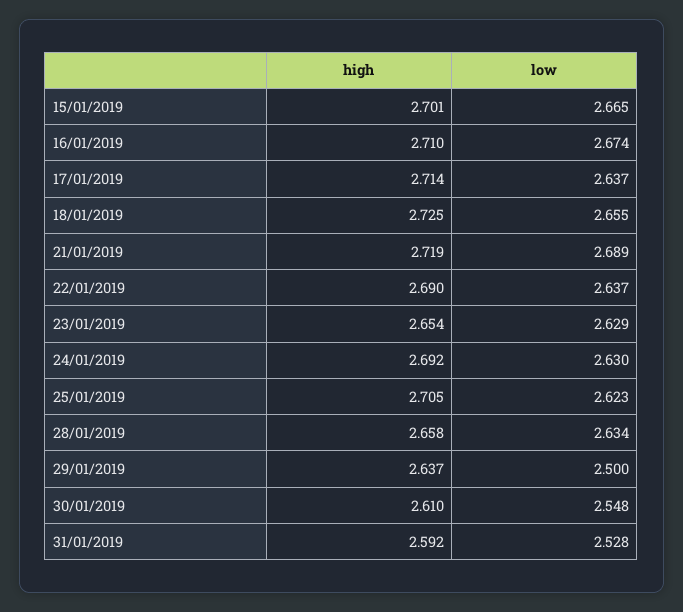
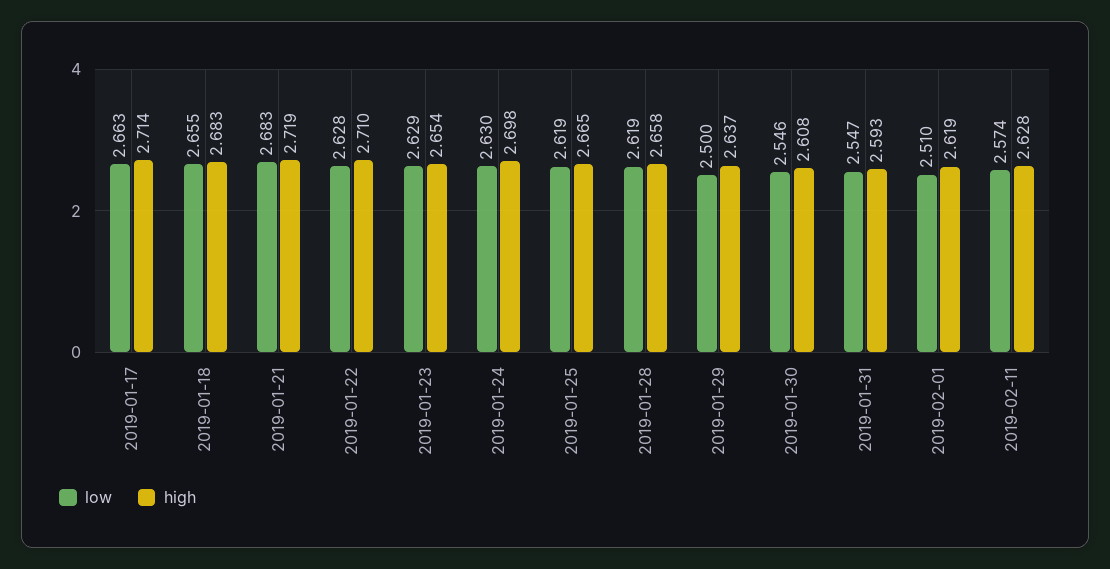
high, 15/01/2019: 2.701 -> none
low, 15/01/2019: 2.665 -> none
high, 16/01/2019: 2.71 -> none
low, 16/01/2019: 2.674 -> none
low, 17/01/2019: 2.637 -> 2.663
high, 18/01/2019: 2.725 -> 2.683
low, 21/01/2019: 2.689 -> 2.683
high, 22/01/2019: 2.69 -> 2.71
low, 22/01/2019: 2.637 -> 2.628
high, 24/01/2019: 2.692 -> 2.698
high, 25/01/2019: 2.705 -> 2.665
low, 25/01/2019: 2.623 -> 2.619
low, 28/01/2019: 2.634 -> 2.619
high, 30/01/2019: 2.61 -> 2.608
low, 30/01/2019: 2.548 -> 2.546
high, 31/01/2019: 2.592 -> 2.593
low, 31/01/2019: 2.528 -> 2.547
low, 2019-02-01: none -> 2.51
high, 2019-02-01: none -> 2.619
low, 2019-02-11: none -> 2.574
high, 2019-02-11: none -> 2.628

